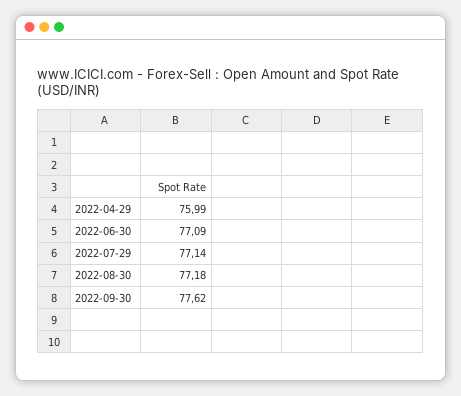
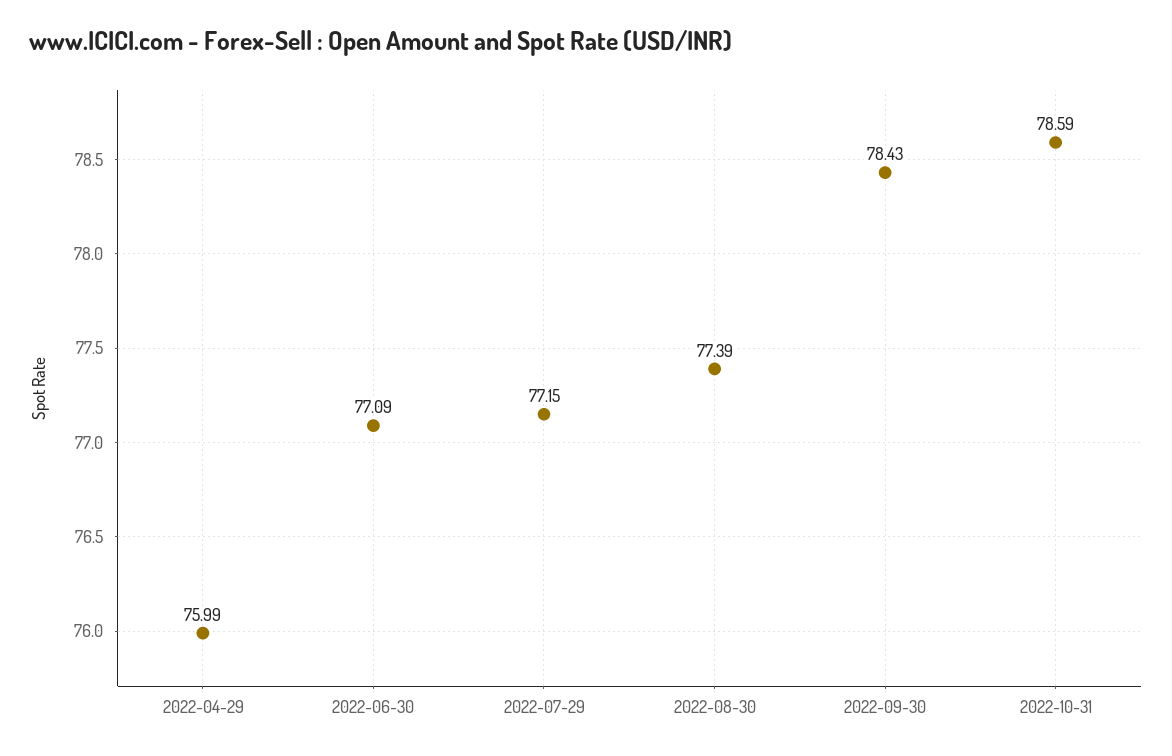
2022-07-29: 77.14 -> 77.15
2022-08-30: 77.18 -> 77.39
2022-09-30: 77.62 -> 78.43
2022-10-31: none -> 78.59

